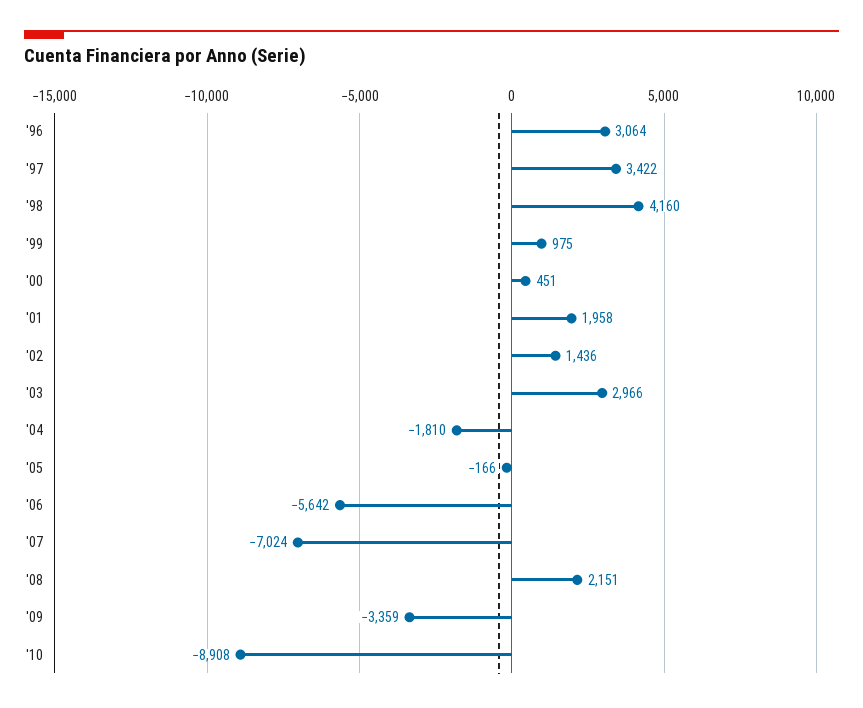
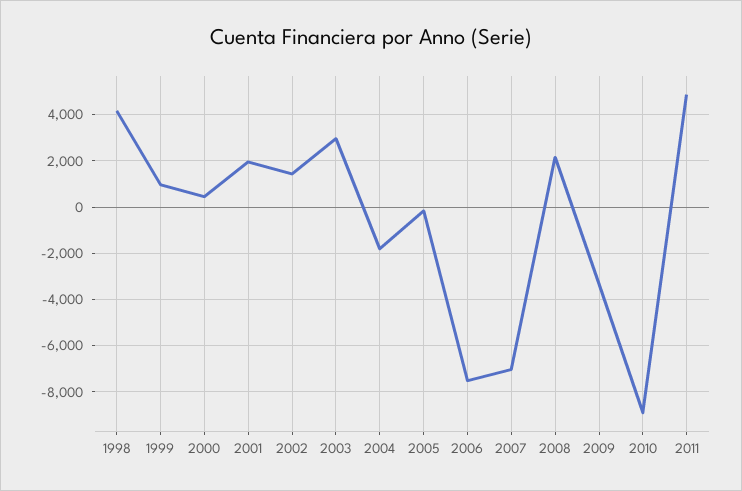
'96: 3064 -> none
'97: 3422 -> none
'06: -5642 -> -7500
2011: none -> 5000

